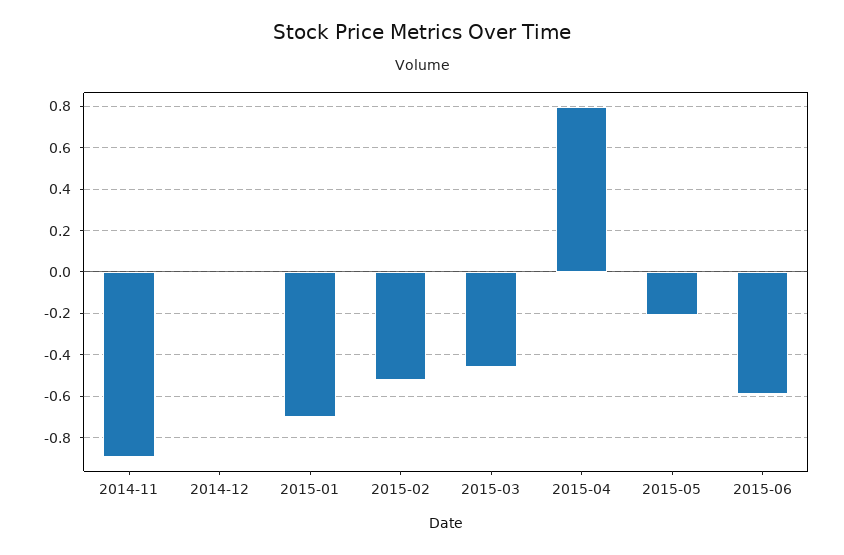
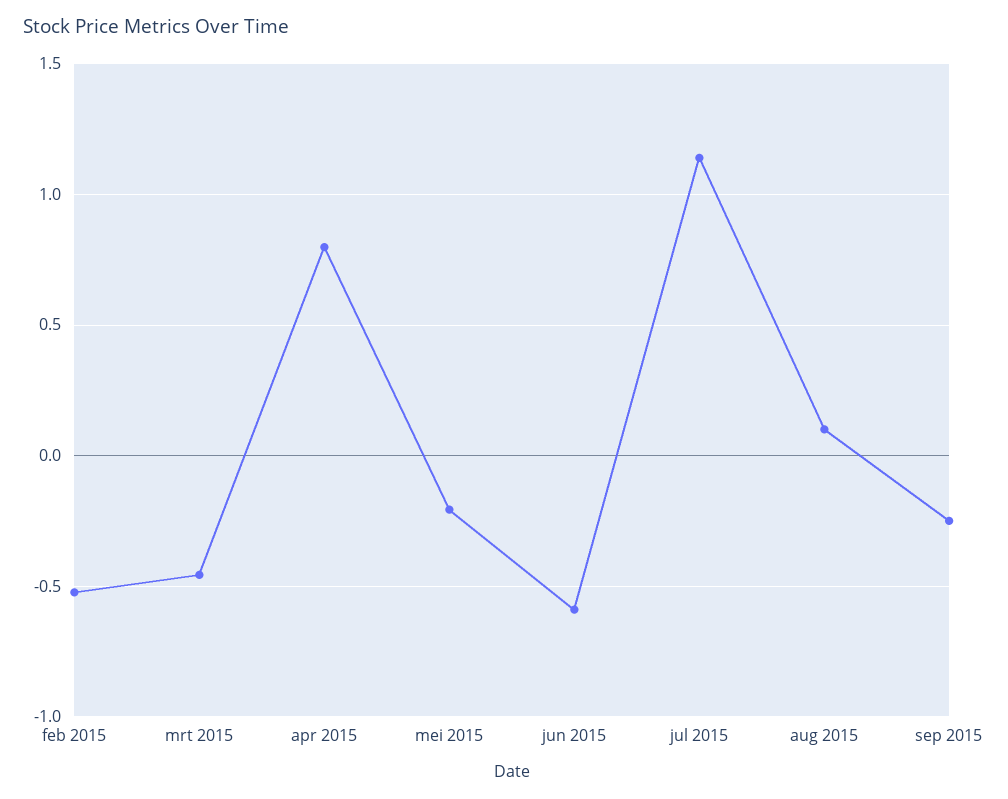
2014-11: -0.9 -> none
2014-12: 0 -> none
2015-01: -0.7 -> none
jul 2015: none -> 1.15
aug 2015: none -> 0.1
sep 2015: none -> -0.25

